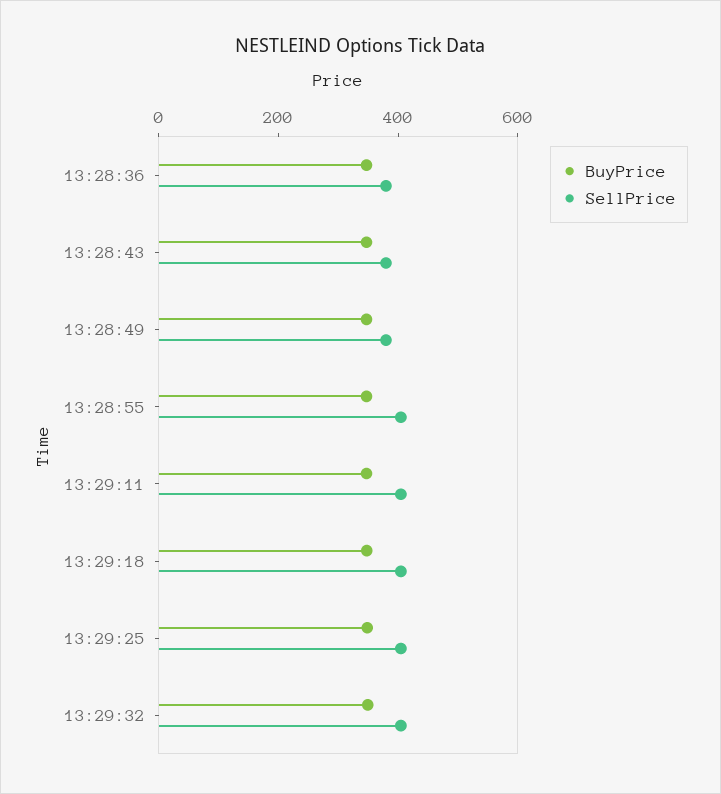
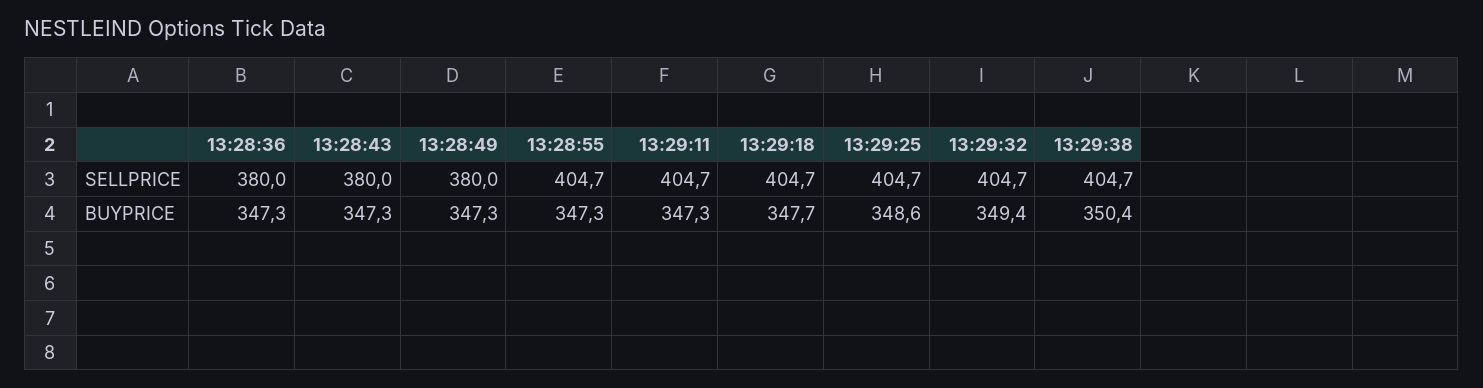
SellPrice, 13:29:38: none -> 404.7
BuyPrice, 13:29:38: none -> 350.4

